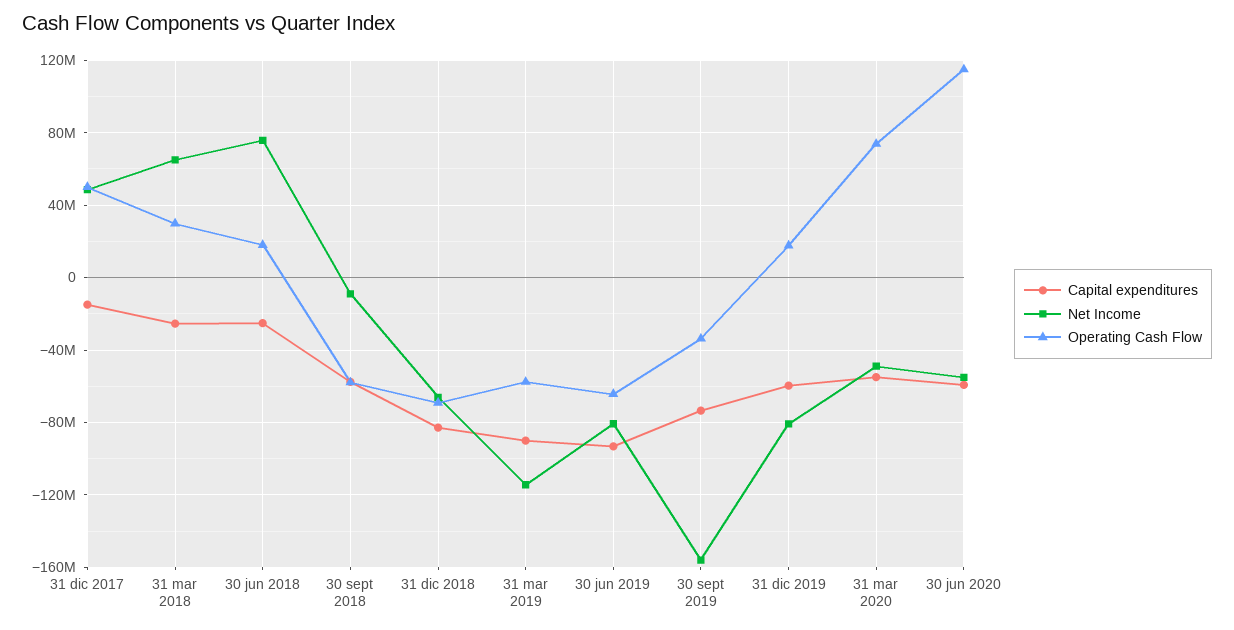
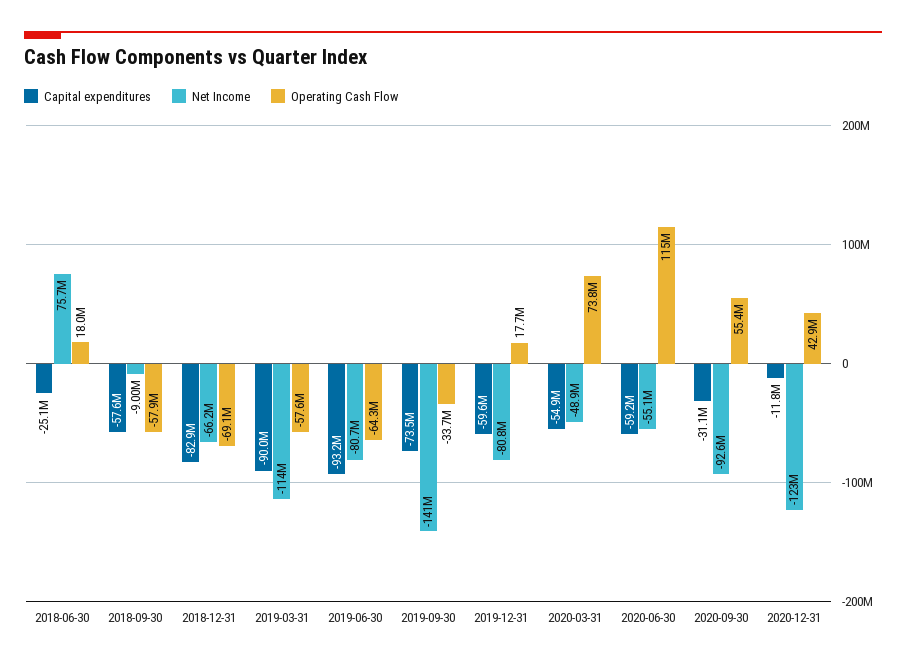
Capital expenditures, 31 dic 2017: -15000000 -> none
Net Income, 31 dic 2017: 50000000 -> none
Operating Cash Flow, 31 dic 2017: 50000000 -> none
Capital expenditures, 31 mar 2018: -25000000 -> none
Net Income, 31 mar 2018: 65000000 -> none
Operating Cash Flow, 31 mar 2018: 30000000 -> none
Net Income, 30 sept 2019: -155000000 -> -141000000
Capital expenditures, 2020-09-30: none -> -31100000
Net Income, 2020-09-30: none -> -92600000
Operating Cash Flow, 2020-09-30: none -> 55400000
Capital expenditures, 2020-12-31: none -> -11800000
Net Income, 2020-12-31: none -> -123000000
Operating Cash Flow, 2020-12-31: none -> 42900000

